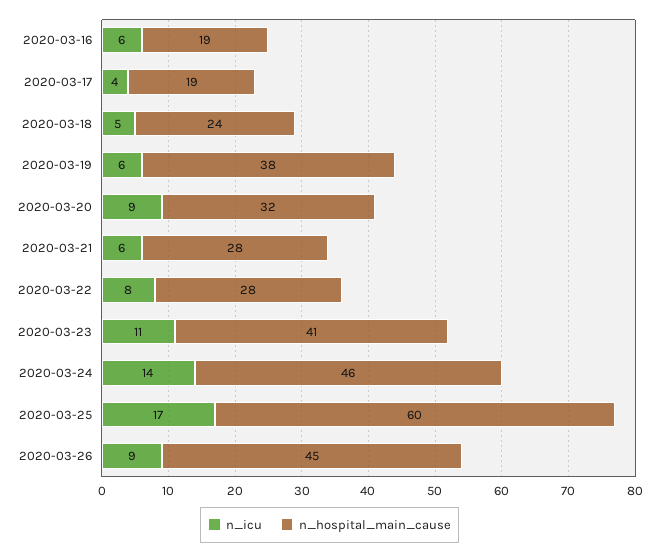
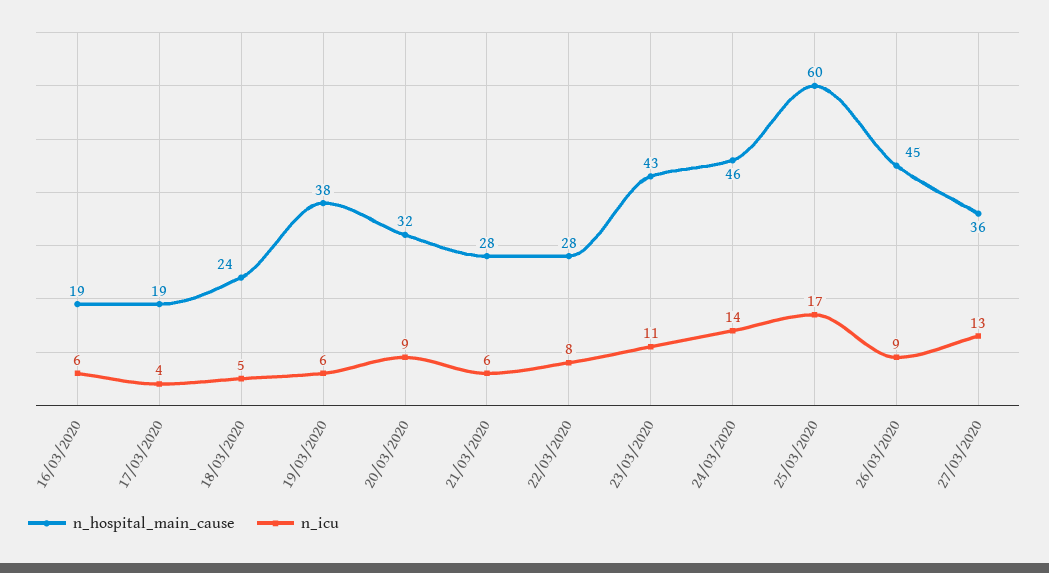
n_hospital_main_cause, 2020-03-23: 41 -> 43
n_hospital_main_cause, 27/03/2020: none -> 36
n_icu, 27/03/2020: none -> 13

